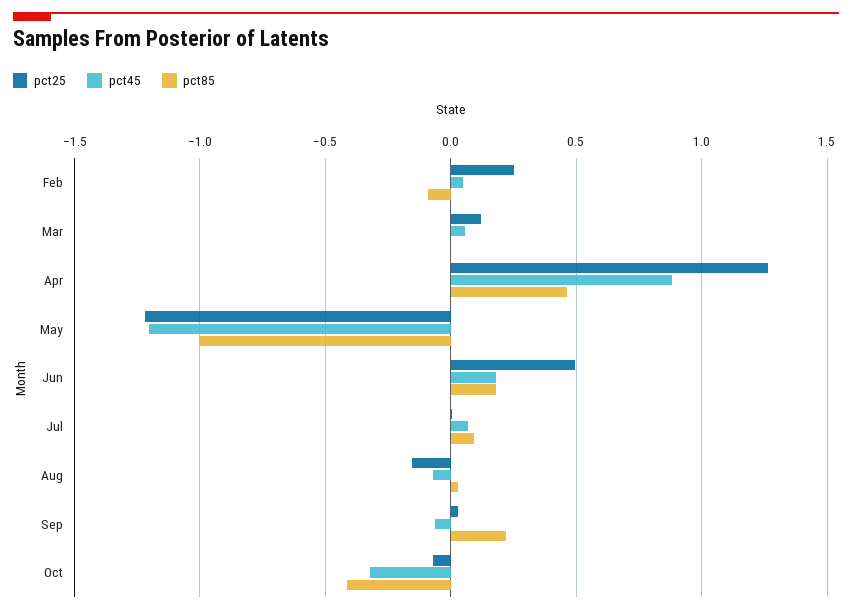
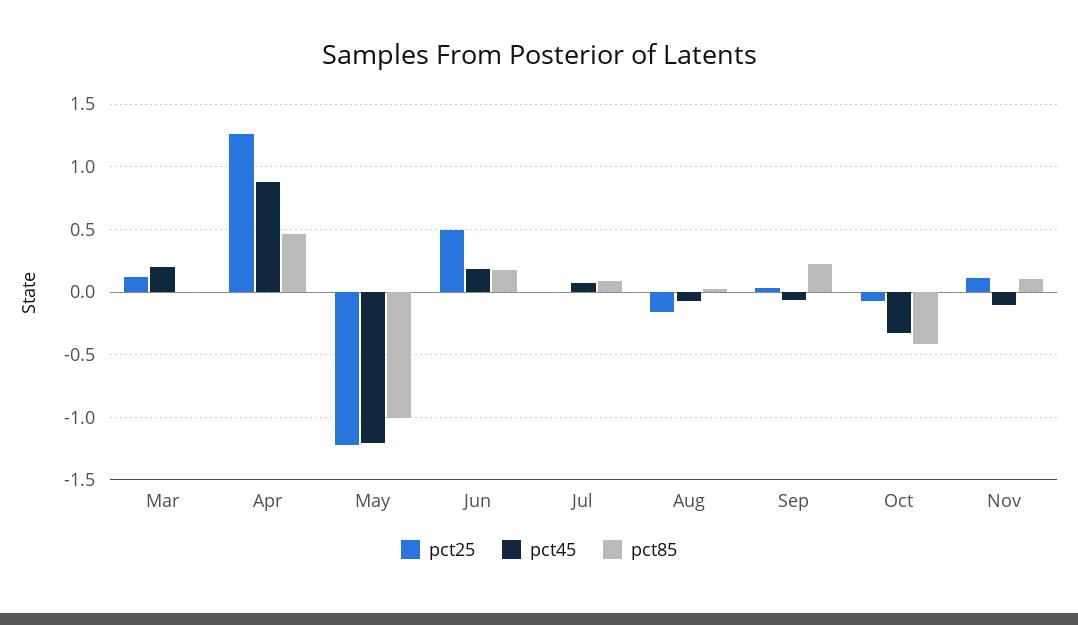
pct25, Feb: 0.25 -> none
pct45, Feb: 0.05 -> none
pct85, Feb: -0.1 -> none
pct45, Mar: 0.05 -> 0.2
pct25, Nov: none -> 0.1
pct45, Nov: none -> -0.1
pct85, Nov: none -> 0.1

